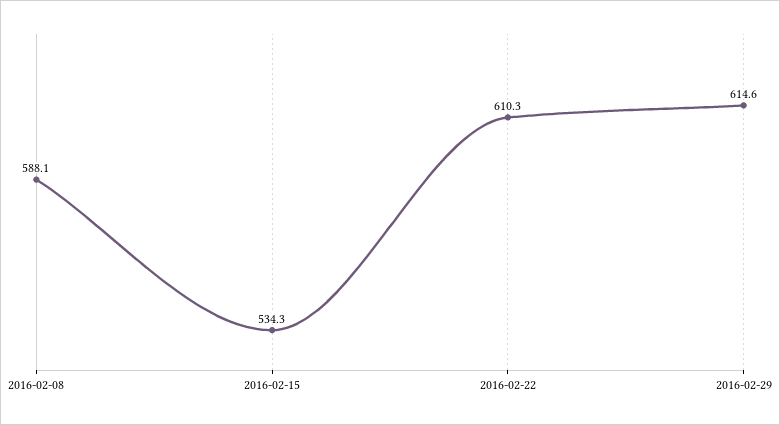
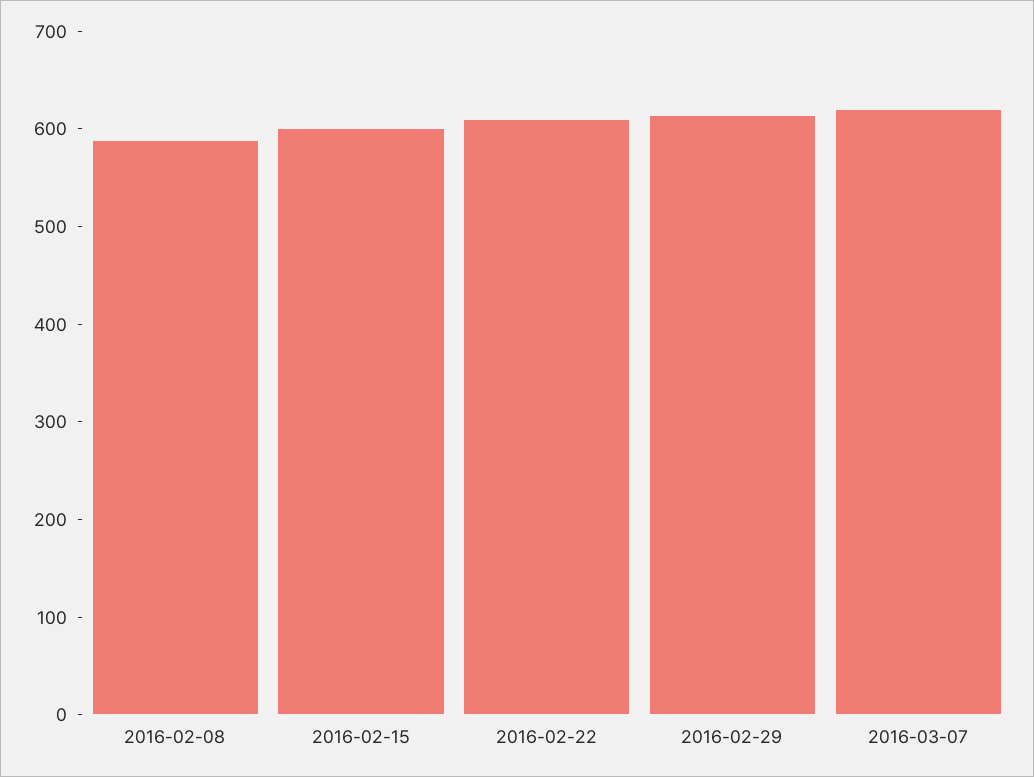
2016-02-15: 534.3 -> 600
2016-03-07: none -> 620

